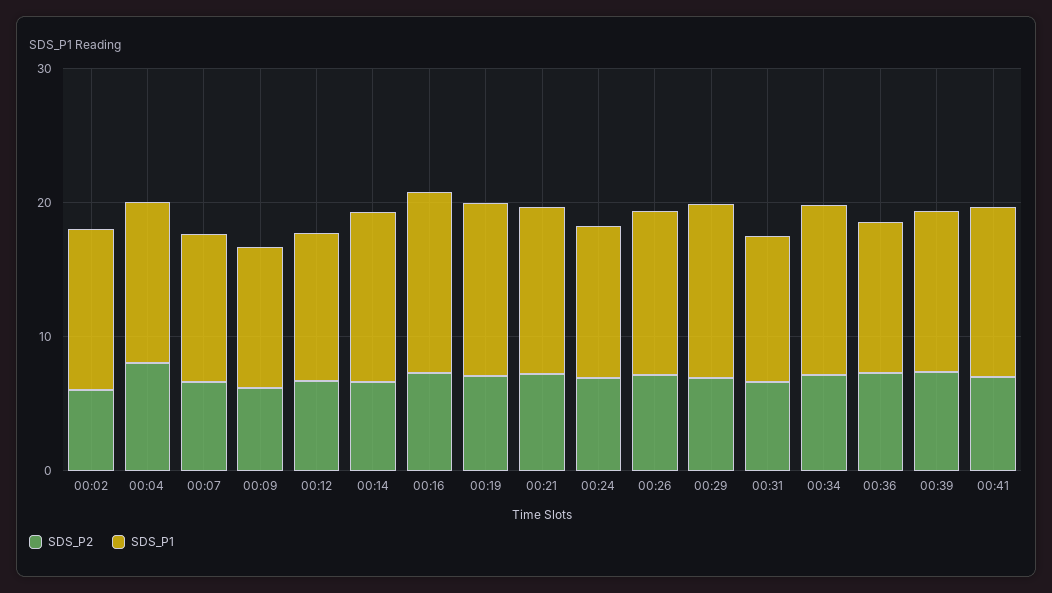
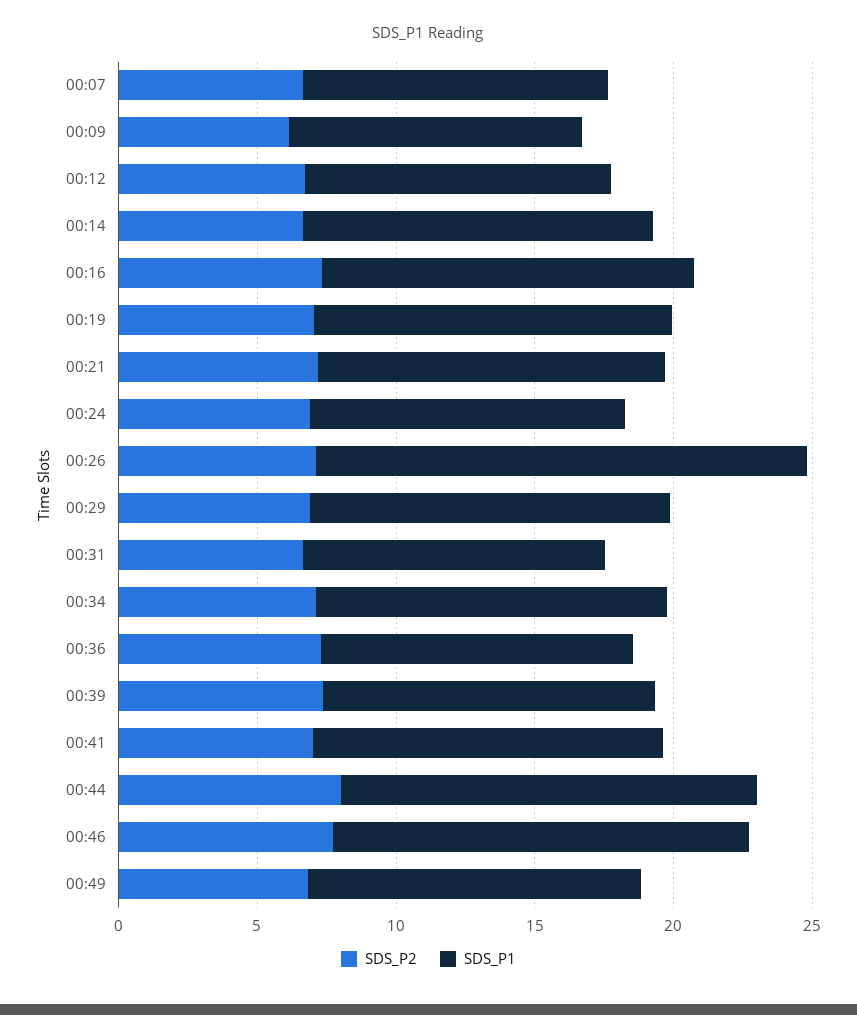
SDS_P2, 00:02: 6 -> none
SDS_P1, 00:02: 12 -> none
SDS_P2, 00:04: 8 -> none
SDS_P1, 00:04: 12 -> none
SDS_P1, 00:26: 12 -> 18
SDS_P2, 00:44: none -> 8
SDS_P1, 00:44: none -> 15
SDS_P2, 00:46: none -> 8
SDS_P1, 00:46: none -> 15
SDS_P2, 00:49: none -> 7
SDS_P1, 00:49: none -> 12

